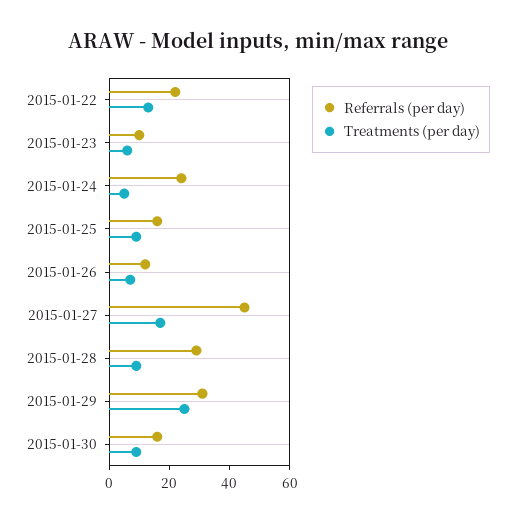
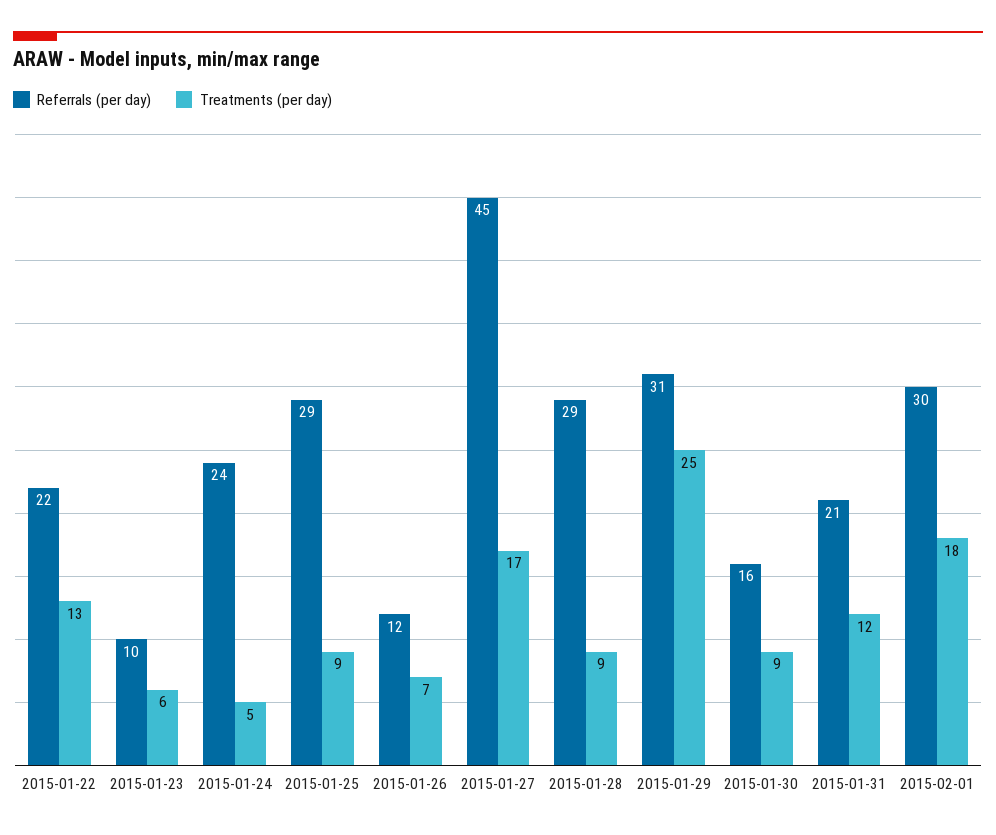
Referrals (per day), 2015-01-25: 15 -> 29
Referrals (per day), 2015-01-31: none -> 21
Treatments (per day), 2015-01-31: none -> 12
Referrals (per day), 2015-02-01: none -> 30
Treatments (per day), 2015-02-01: none -> 18

